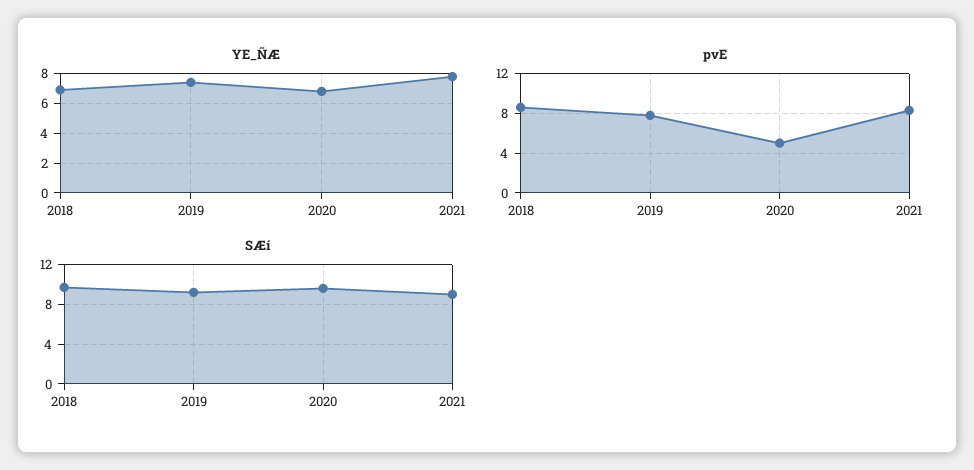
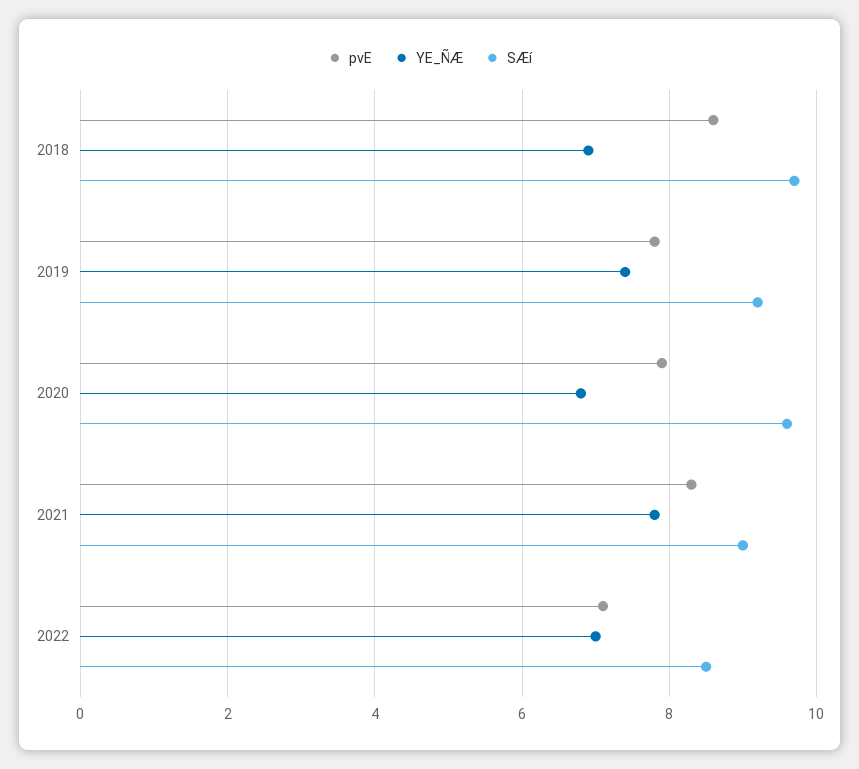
pvE, 2020: 5 -> 8
pvE, 2022: none -> 7
YE_ÑÆ, 2022: none -> 7
SÆí, 2022: none -> 8.5

